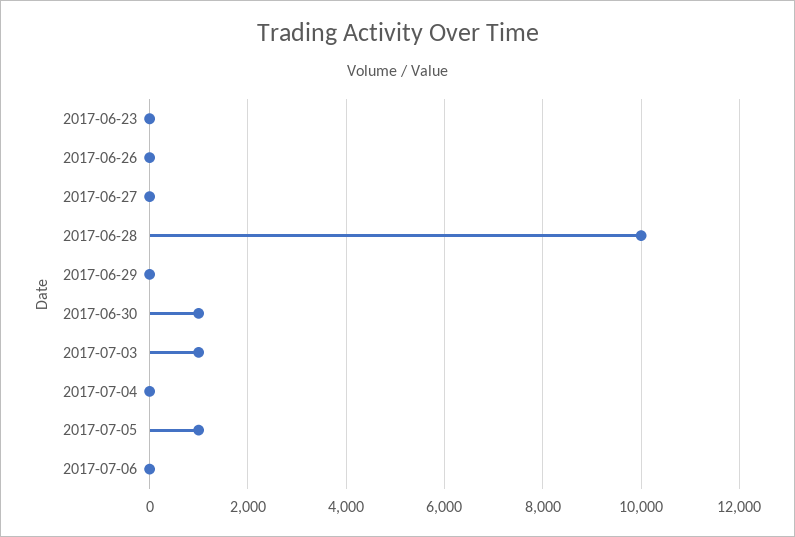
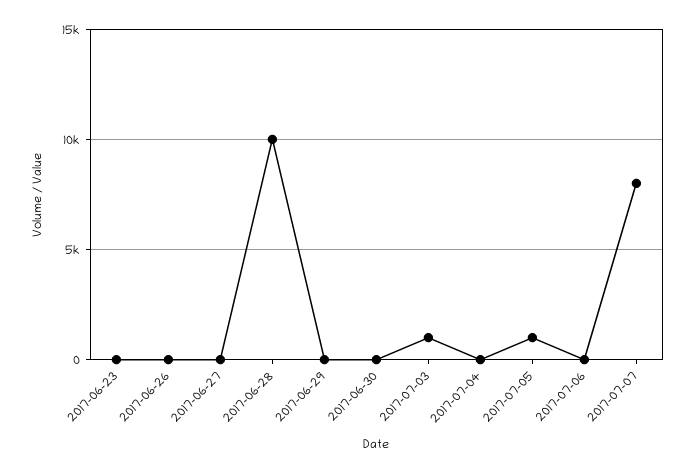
2017-06-30: 1000 -> 0
2017-07-07: none -> 8000

